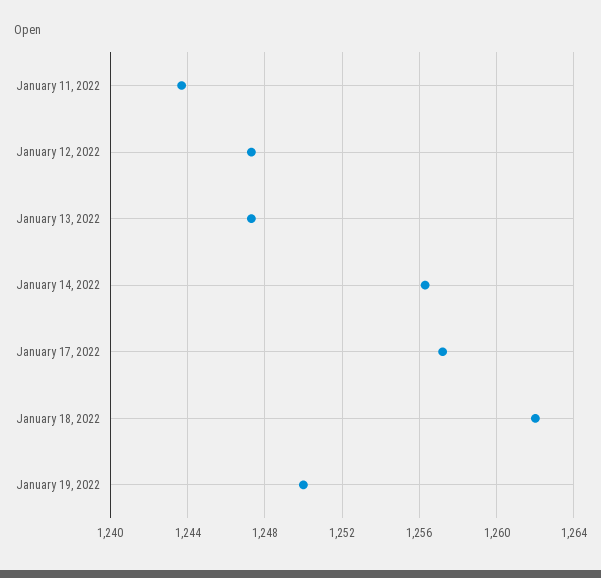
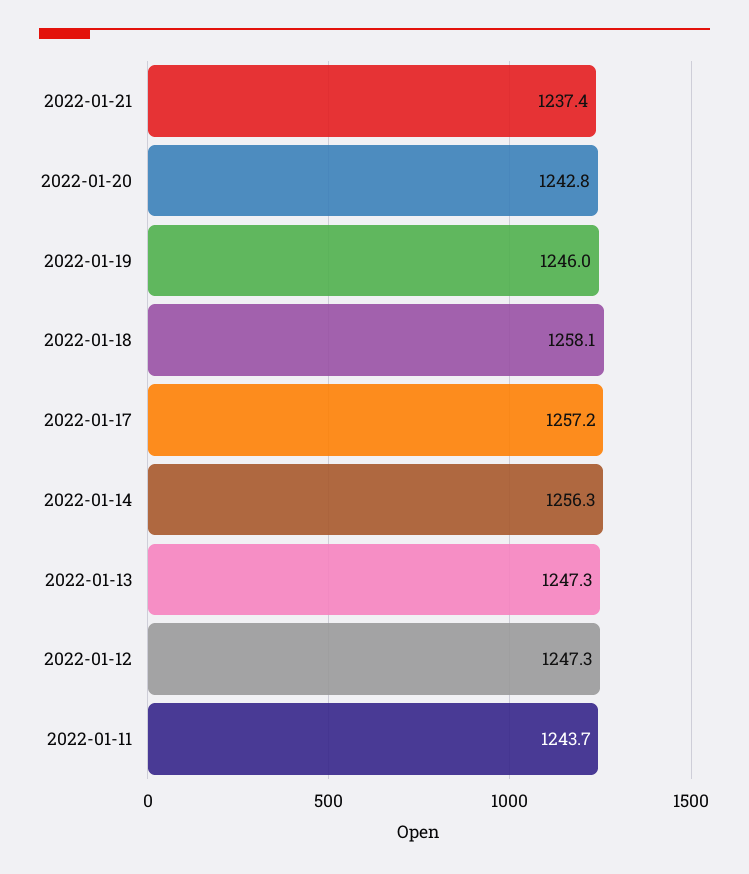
January 18, 2022: 1262 -> 1258.1
January 19, 2022: 1250 -> 1246
2022-01-21: none -> 1237.4
2022-01-20: none -> 1242.8

